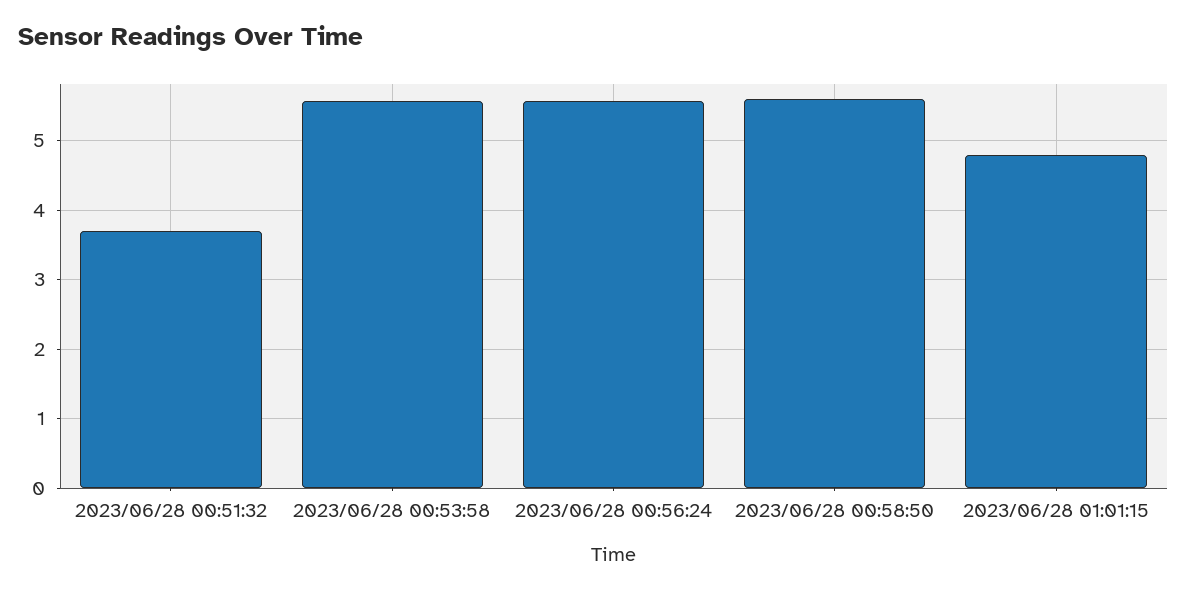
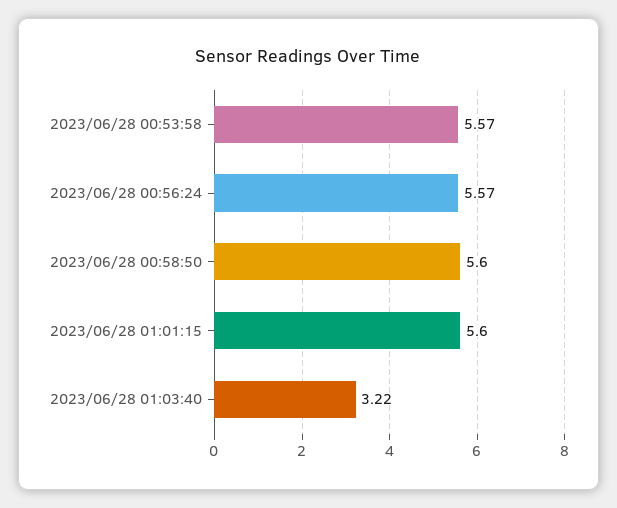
2023/06/28 00:51:32: 3.7 -> none
2023/06/28 01:01:15: 4.8 -> 5.6
2023/06/28 01:03:40: none -> 3.22

